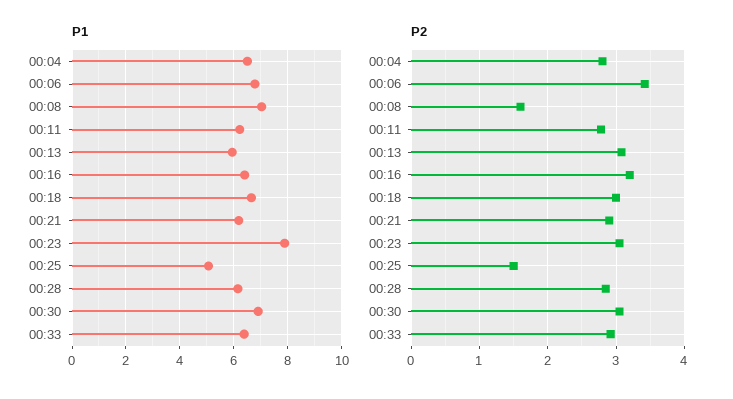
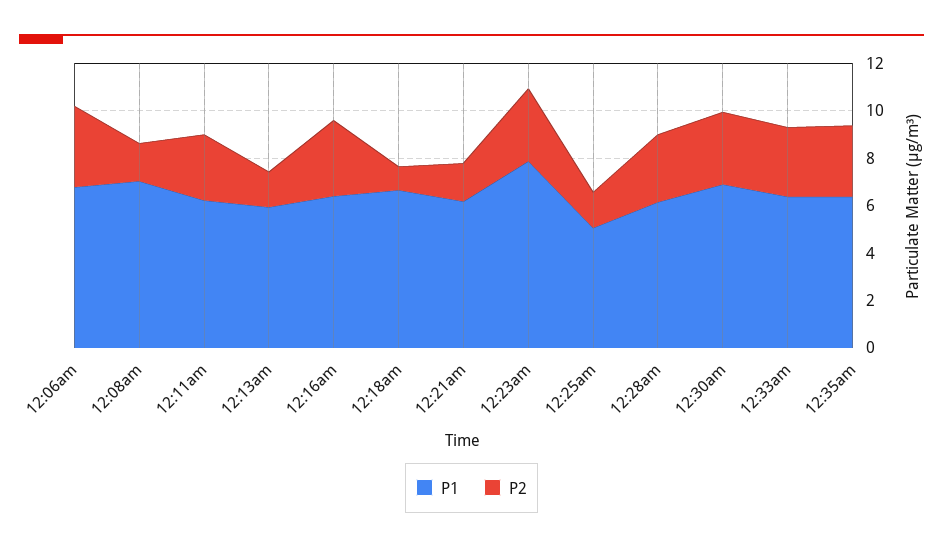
P1, 00:04: 6.5 -> none
P2, 00:04: 2.8 -> none
P2, 00:13: 3.1 -> 1.5
P2, 00:18: 3 -> 1
P2, 00:21: 2.9 -> 1.5
P1, 12:35am: none -> 6.5
P2, 12:35am: none -> 3

